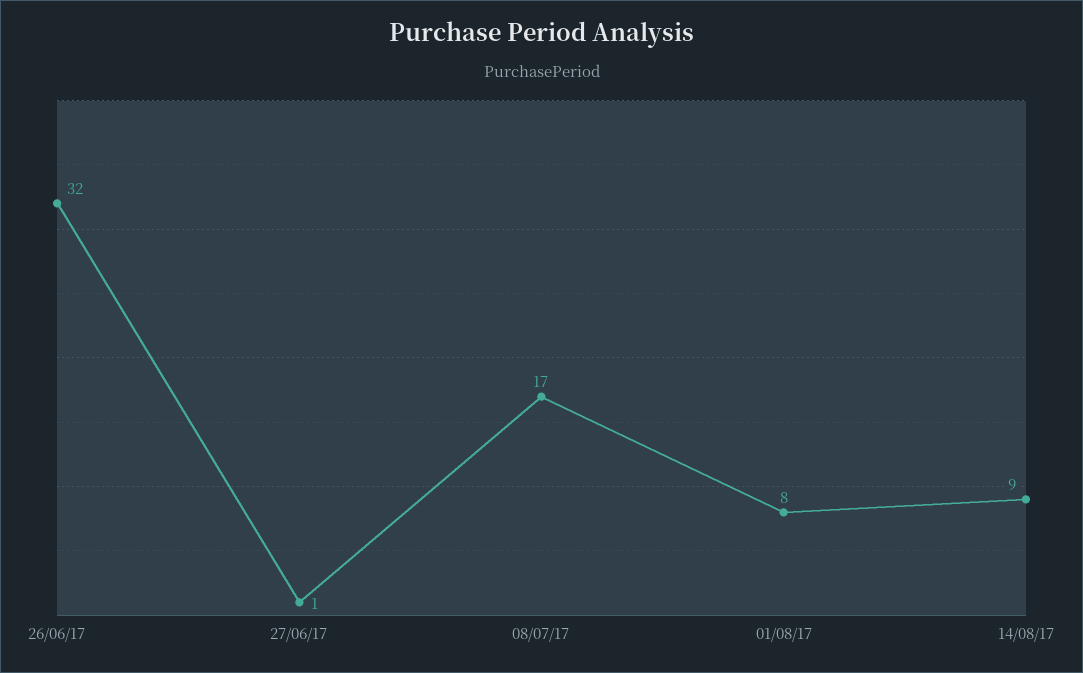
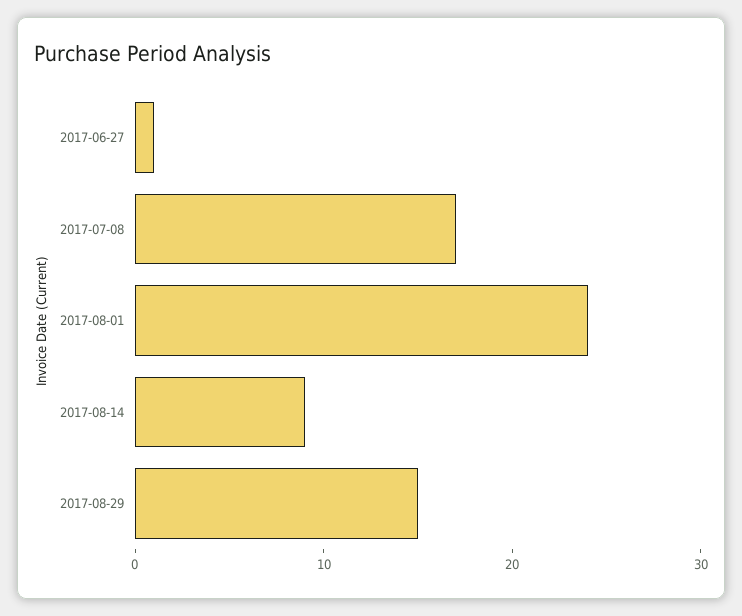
26/06/17: 32 -> none
01/08/17: 8 -> 24
2017-08-29: none -> 15

